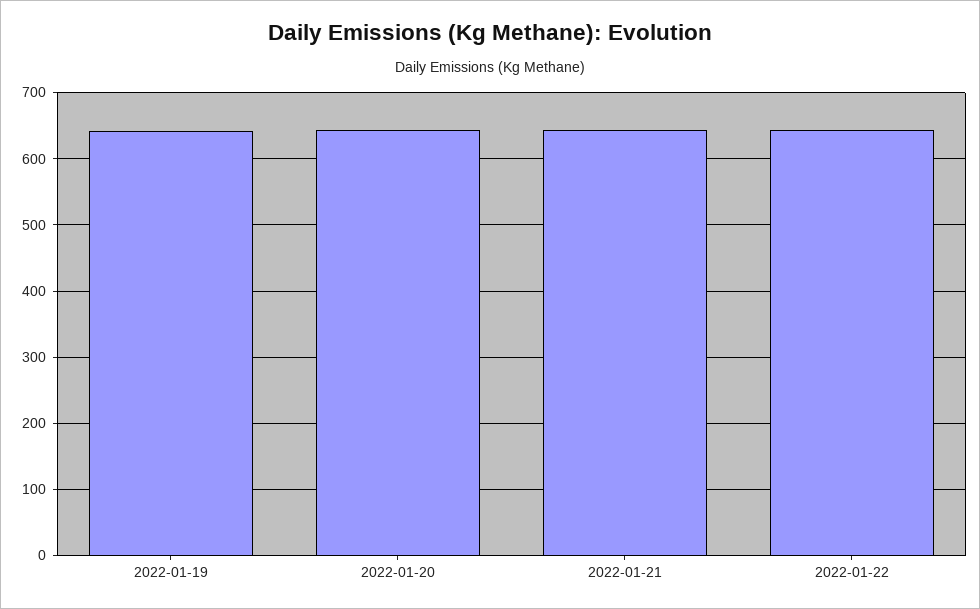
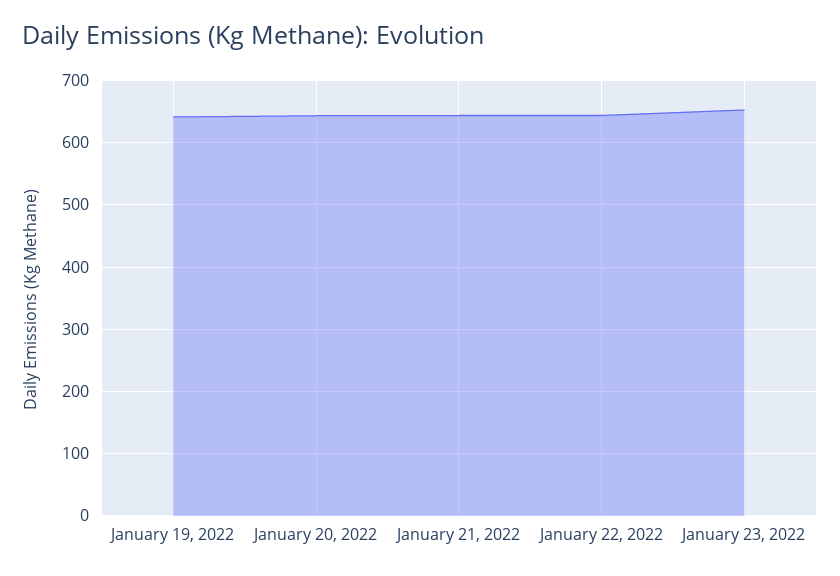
January 23, 2022: none -> 650

